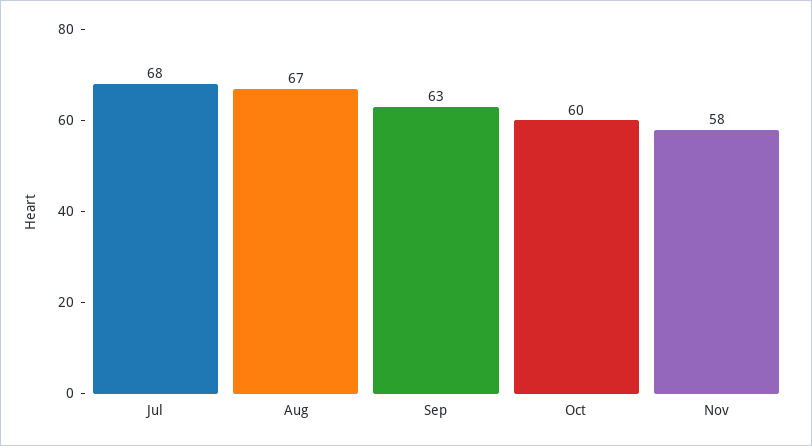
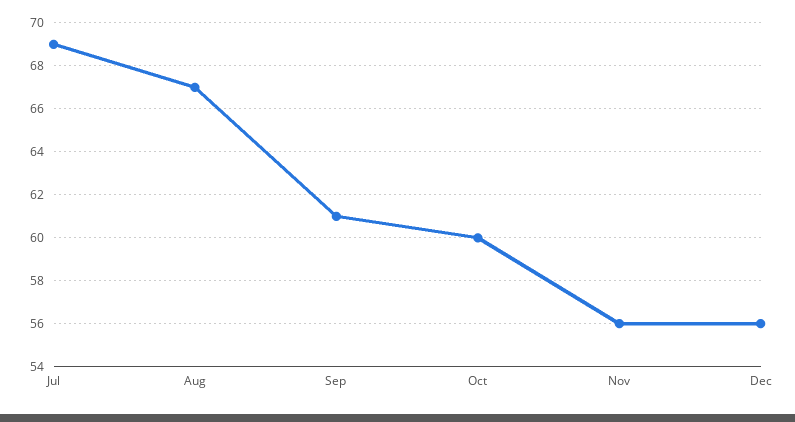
Jul: 68 -> 69
Sep: 63 -> 61
Nov: 58 -> 56
Dec: none -> 56

